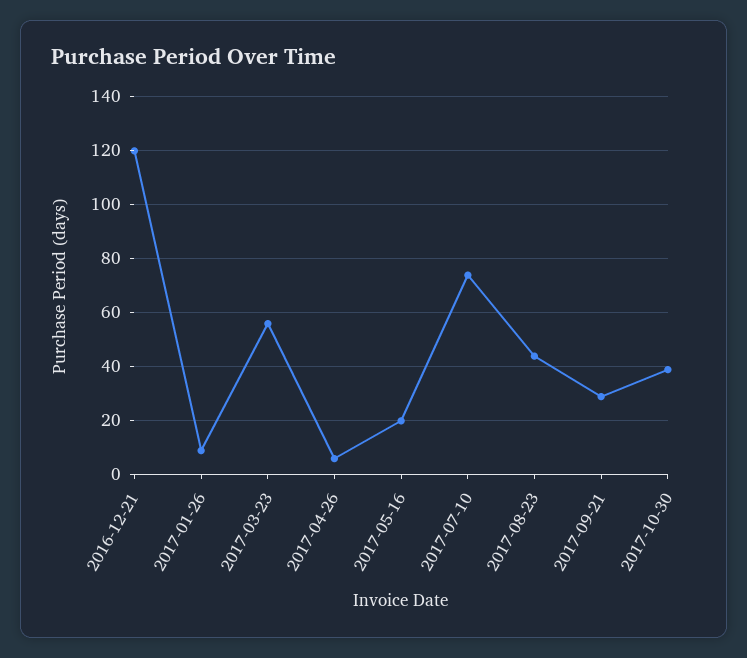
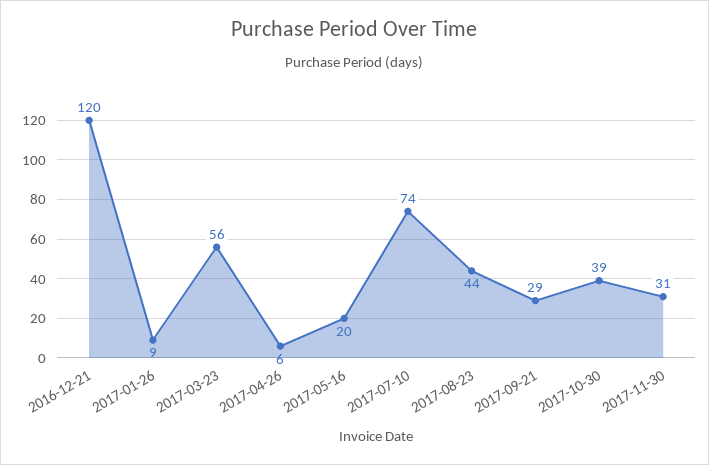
2017-11-30: none -> 31

